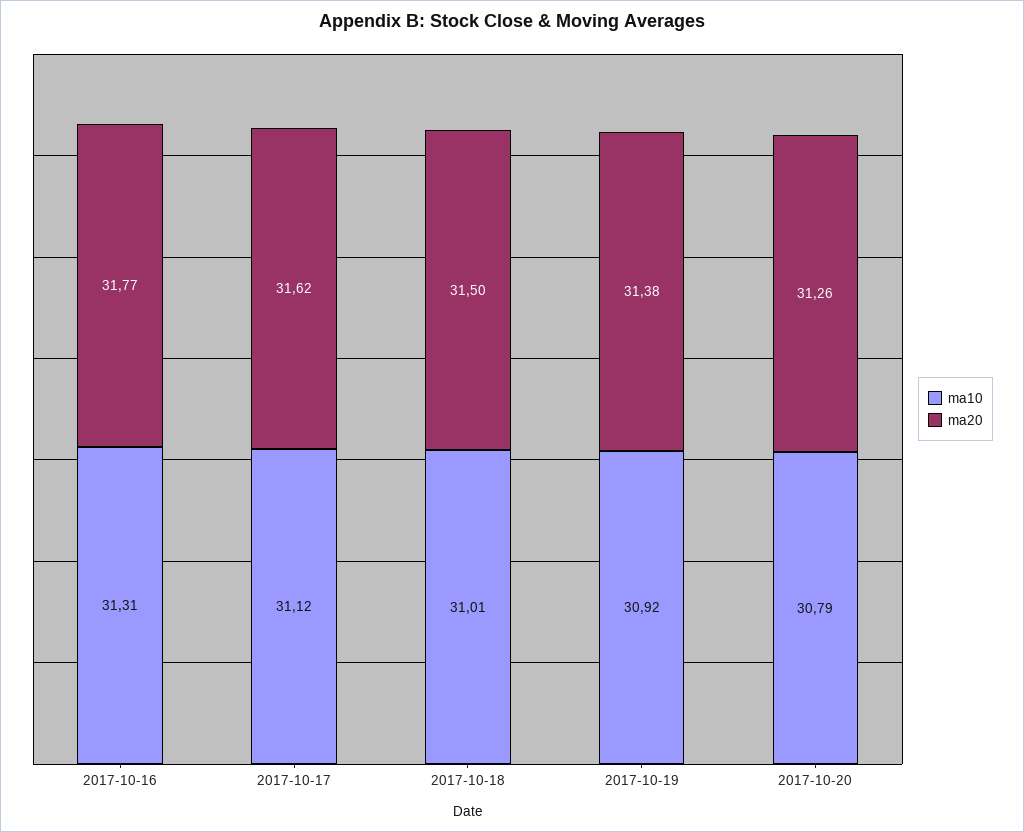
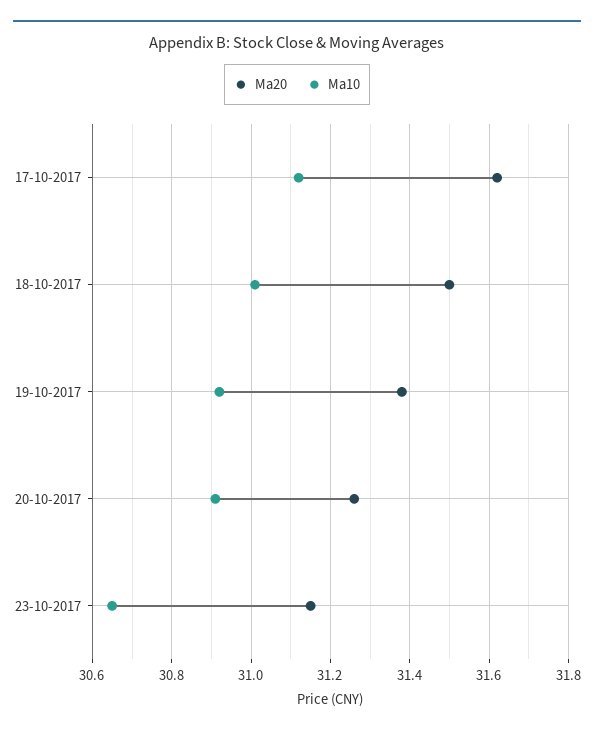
ma10, 2017-10-16: 31.31 -> none
ma20, 2017-10-16: 31.77 -> none
ma10, 2017-10-20: 30.79 -> 30.9
ma20, 23-10-2017: none -> 31.15
ma10, 23-10-2017: none -> 30.65

